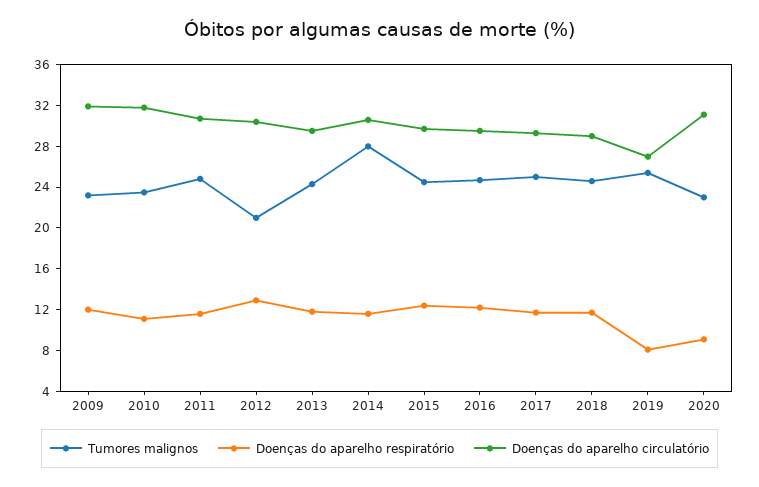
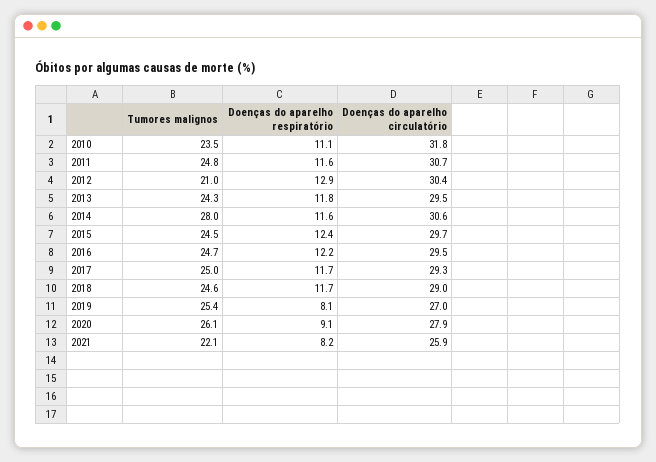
Tumores malignos, 2009: 23 -> none
Doenças do aparelho respiratório, 2009: 12 -> none
Doenças do aparelho circulatório, 2009: 32 -> none
Tumores malignos, 2020: 23 -> 26.1
Doenças do aparelho circulatório, 2020: 31 -> 27.9
Tumores malignos, 2021: none -> 22.1
Doenças do aparelho respiratório, 2021: none -> 8.2
Doenças do aparelho circulatório, 2021: none -> 25.9

